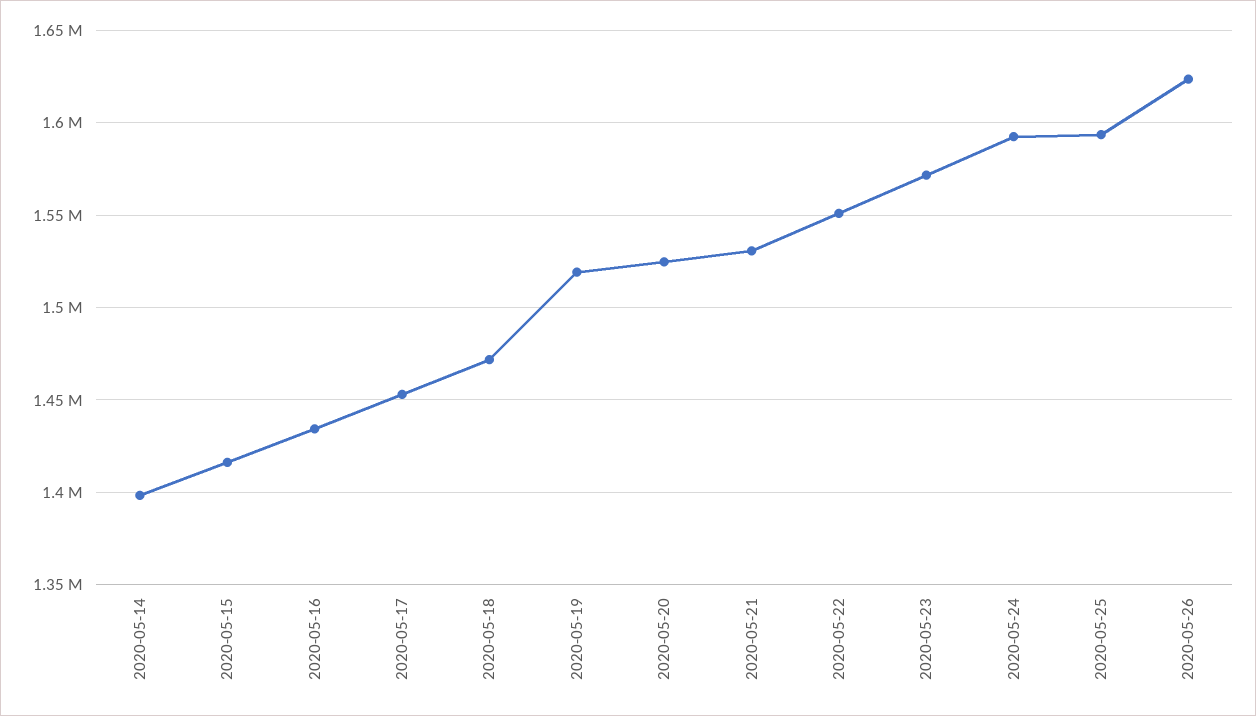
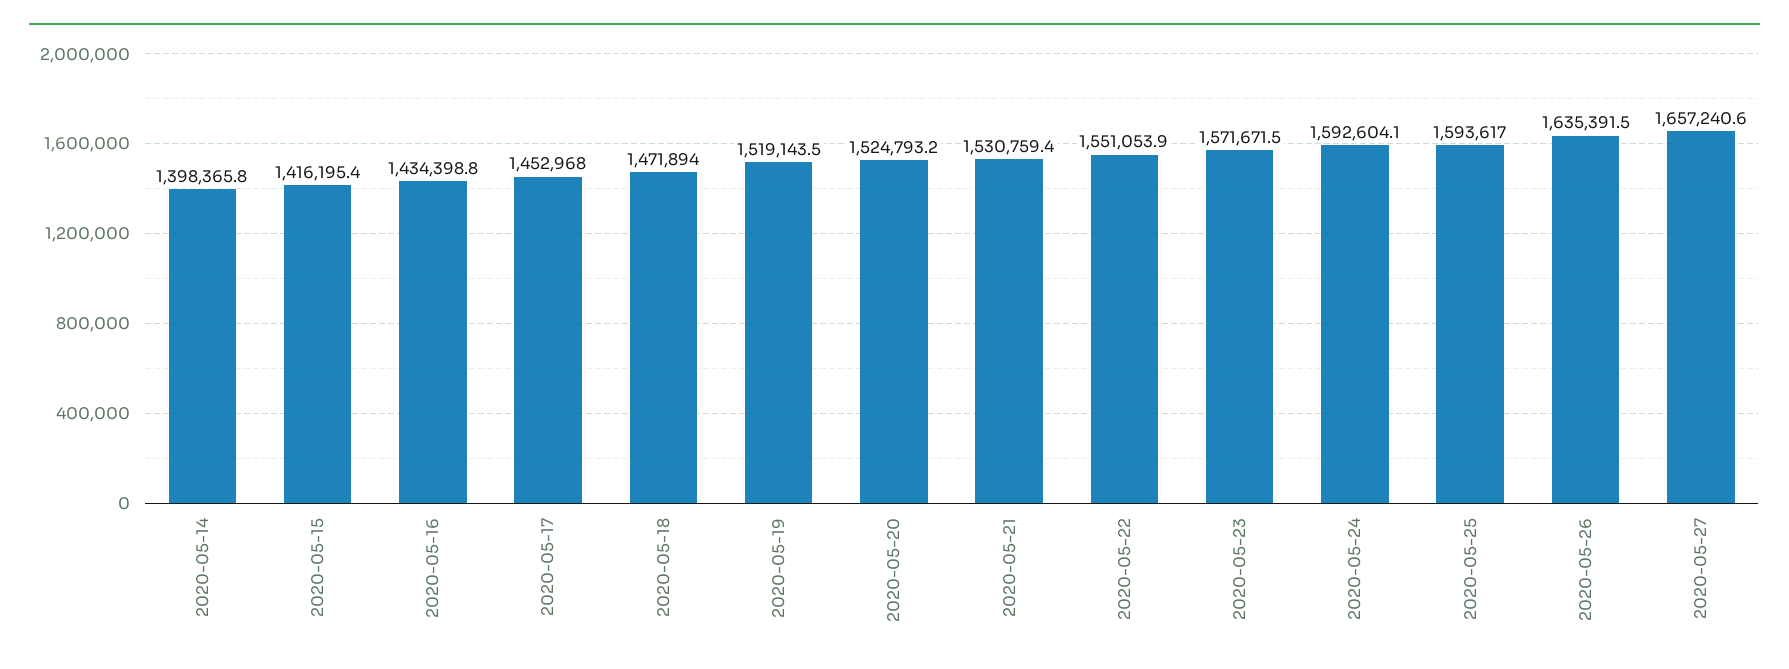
2020-05-26: 1625000 -> 1635391.5
2020-05-27: none -> 1657240.6

